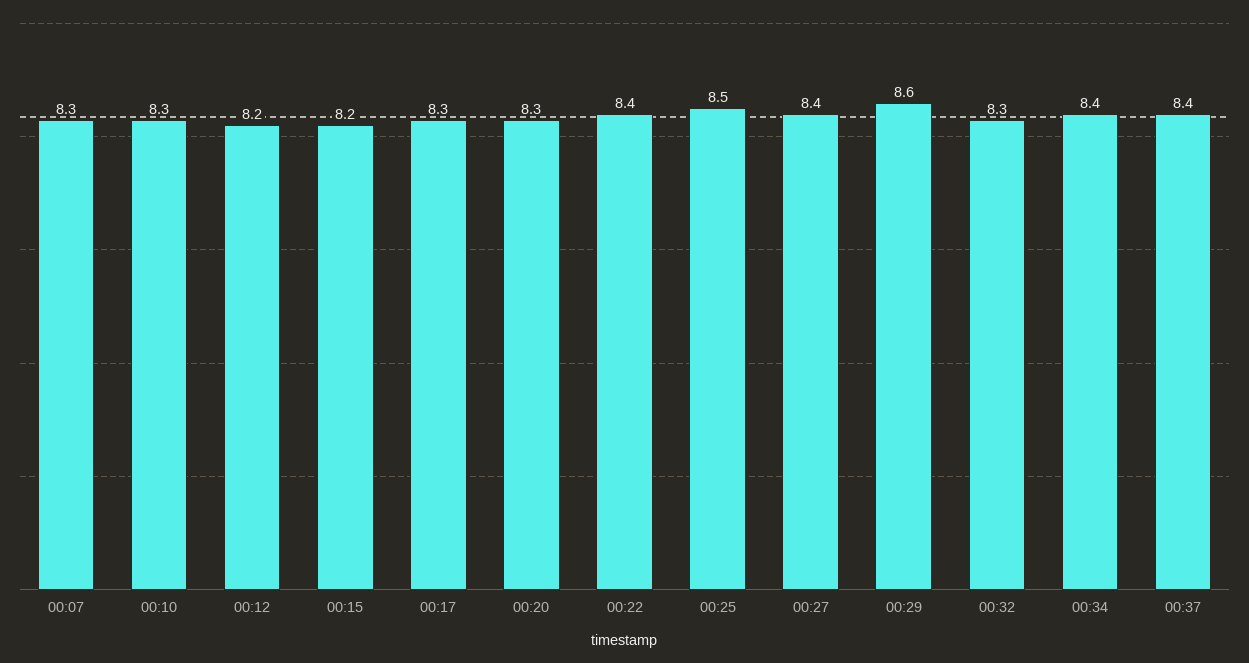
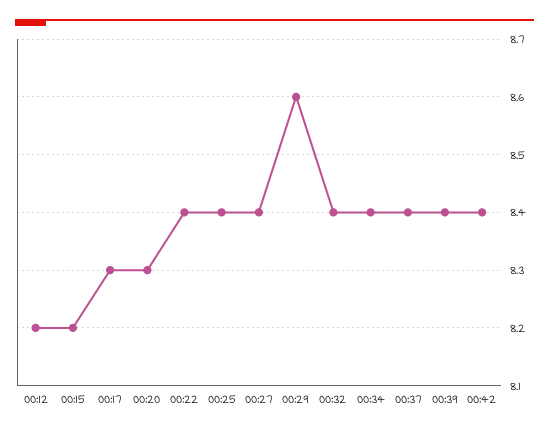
00:07: 8.3 -> none
00:10: 8.3 -> none
00:25: 8.5 -> 8.4
00:32: 8.3 -> 8.4
00:39: none -> 8.4
00:42: none -> 8.4

